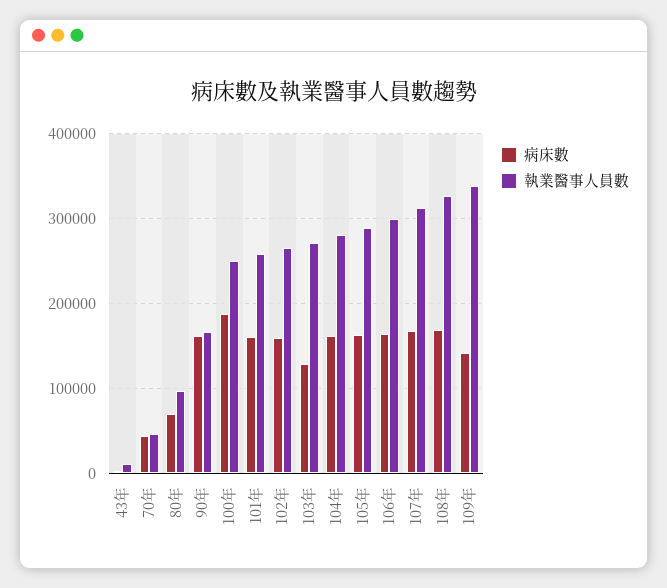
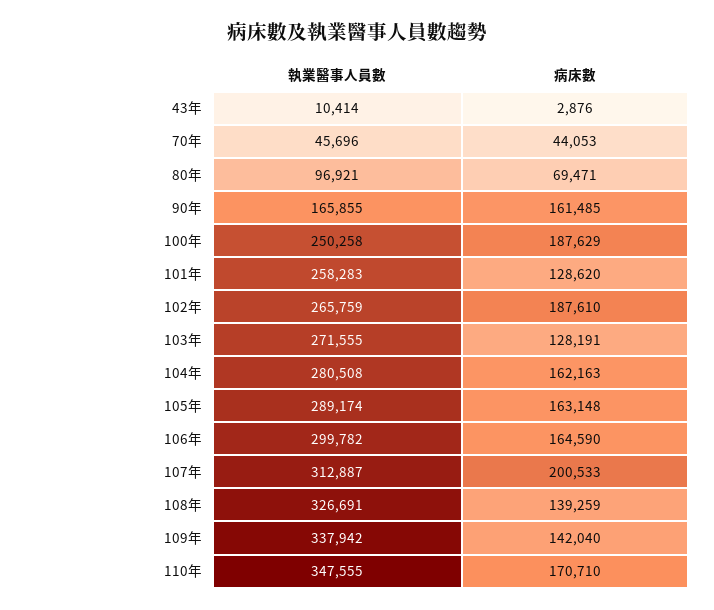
病床數, 101年: 160000 -> 128620
病床數, 102年: 160000 -> 187610
病床數, 107年: 170000 -> 200533
病床數, 108年: 170000 -> 139259
執業醫事人員數, 110年: none -> 347555
病床數, 110年: none -> 170710

